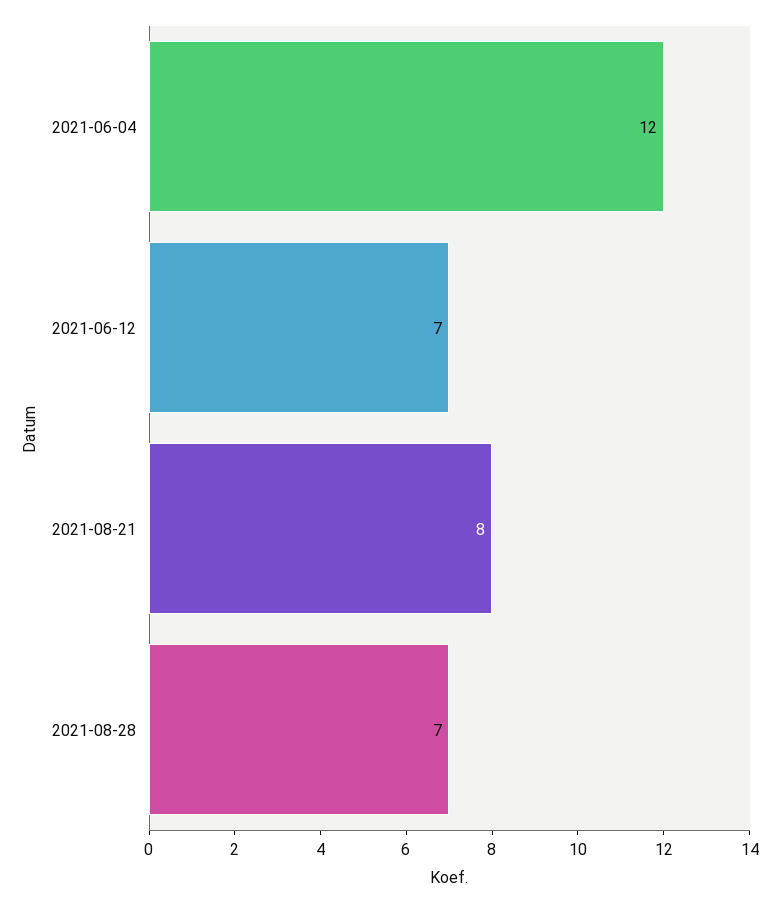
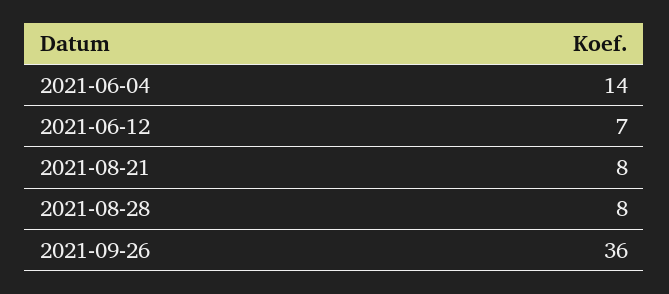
2021-06-04: 12 -> 14
2021-08-28: 7 -> 8
2021-09-26: none -> 36

